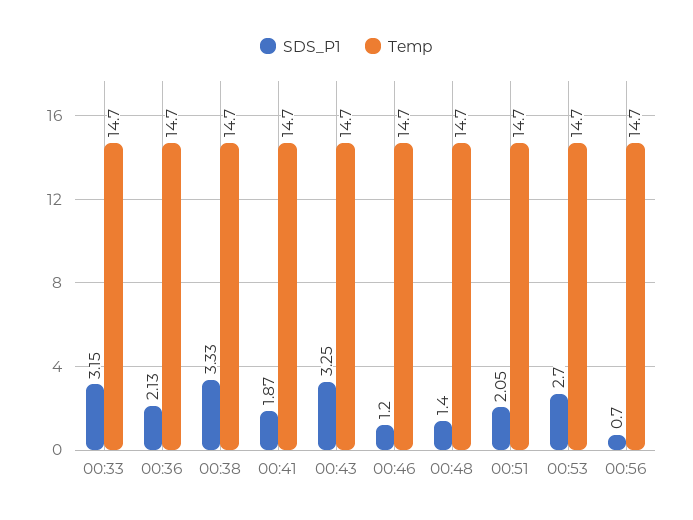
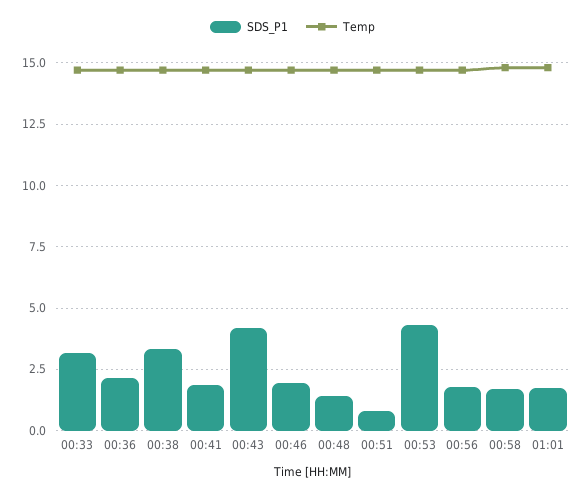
SDS_P1, 00:43: 3.25 -> 4.25
SDS_P1, 00:46: 1.2 -> 2
SDS_P1, 00:51: 2.05 -> 0.75
SDS_P1, 00:53: 2.7 -> 4.25
SDS_P1, 00:56: 0.7 -> 1.75
SDS_P1, 00:58: none -> 1.75
Temp, 00:58: none -> 14.75
SDS_P1, 01:01: none -> 1.75
Temp, 01:01: none -> 14.75

